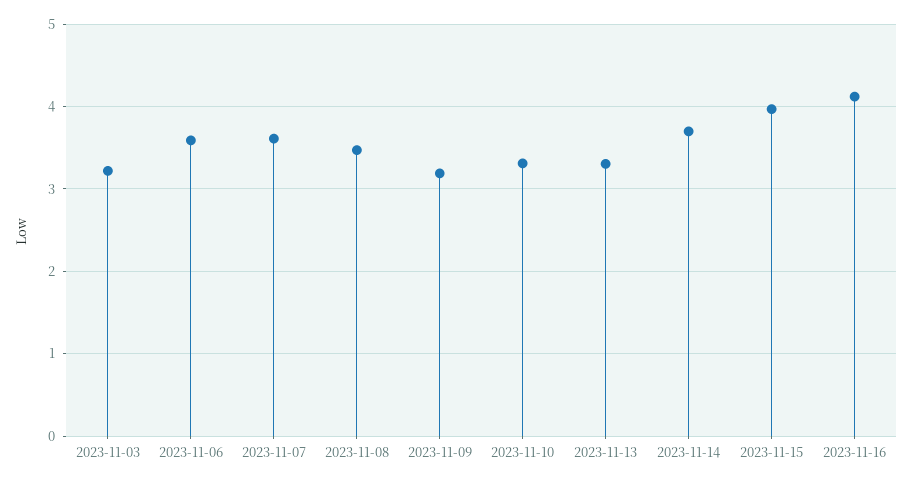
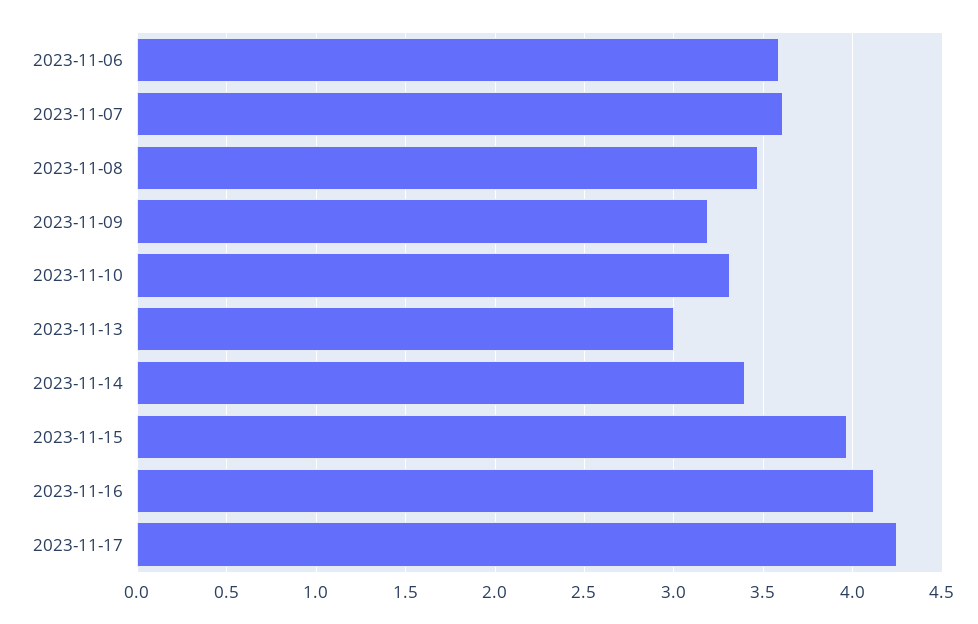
2023-11-03: 3.2 -> none
2023-11-13: 3.3 -> 3
2023-11-14: 3.7 -> 3.4
2023-11-17: none -> 4.25

